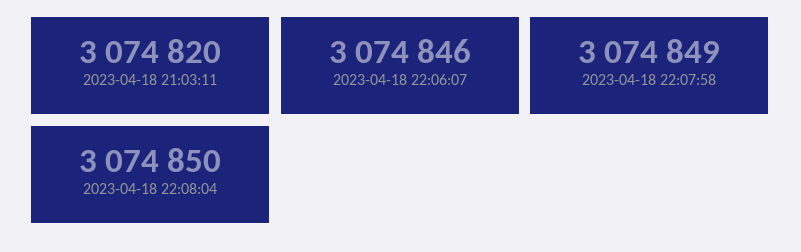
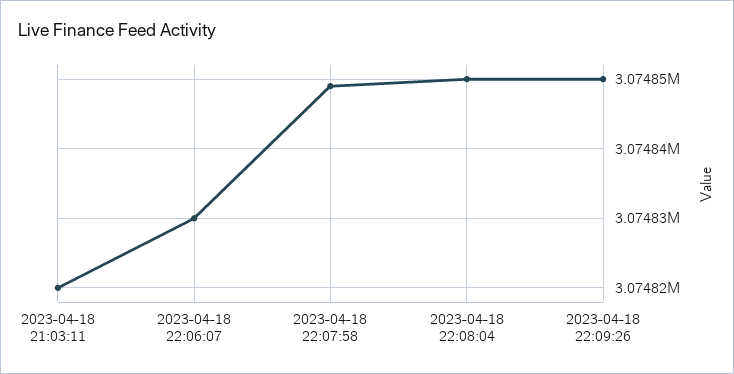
2023-04-18 22:06:07: 3074846 -> 3074830
2023-04-18 22:09:26: none -> 3074850

